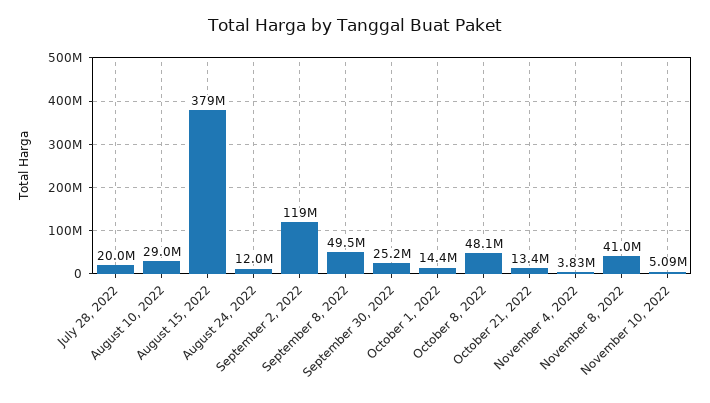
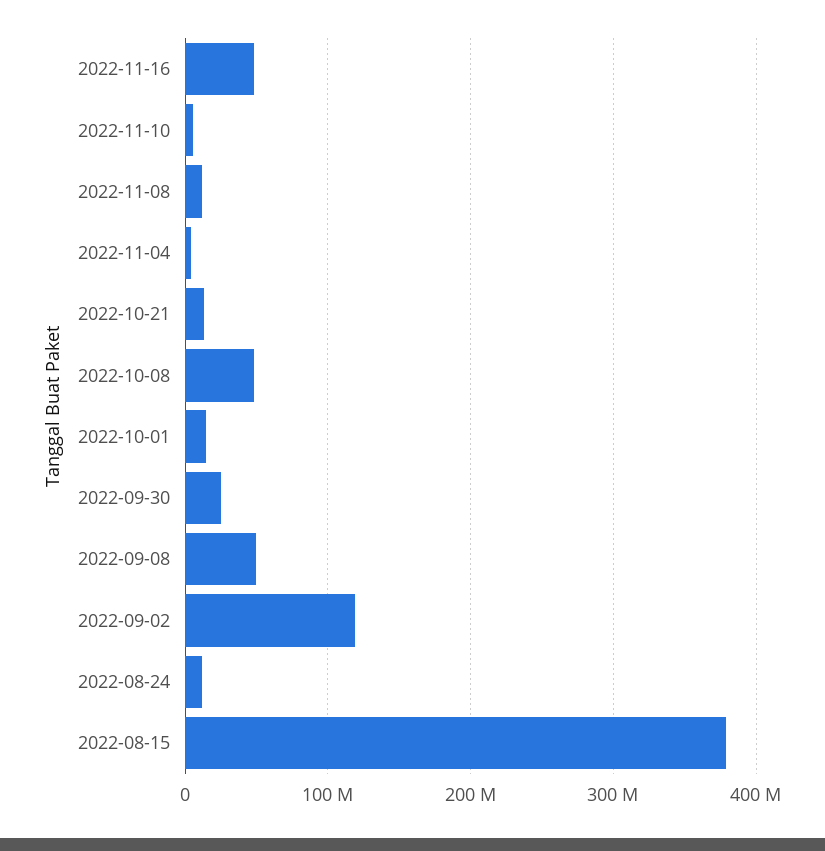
July 28, 2022: 20000000 -> none
August 10, 2022: 29000000 -> none
November 8, 2022: 41000000 -> 10000000
2022-11-16: none -> 50000000

